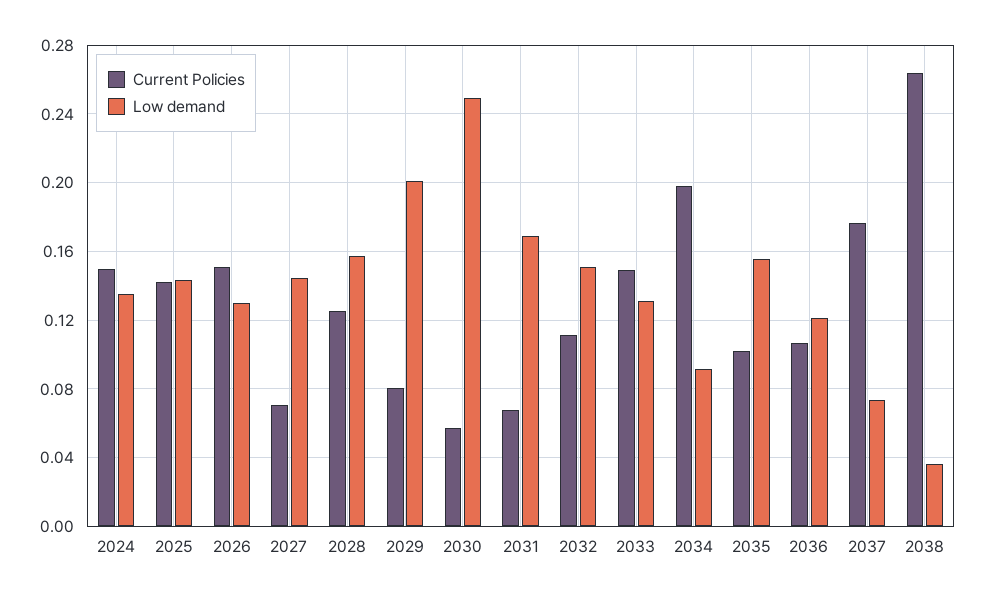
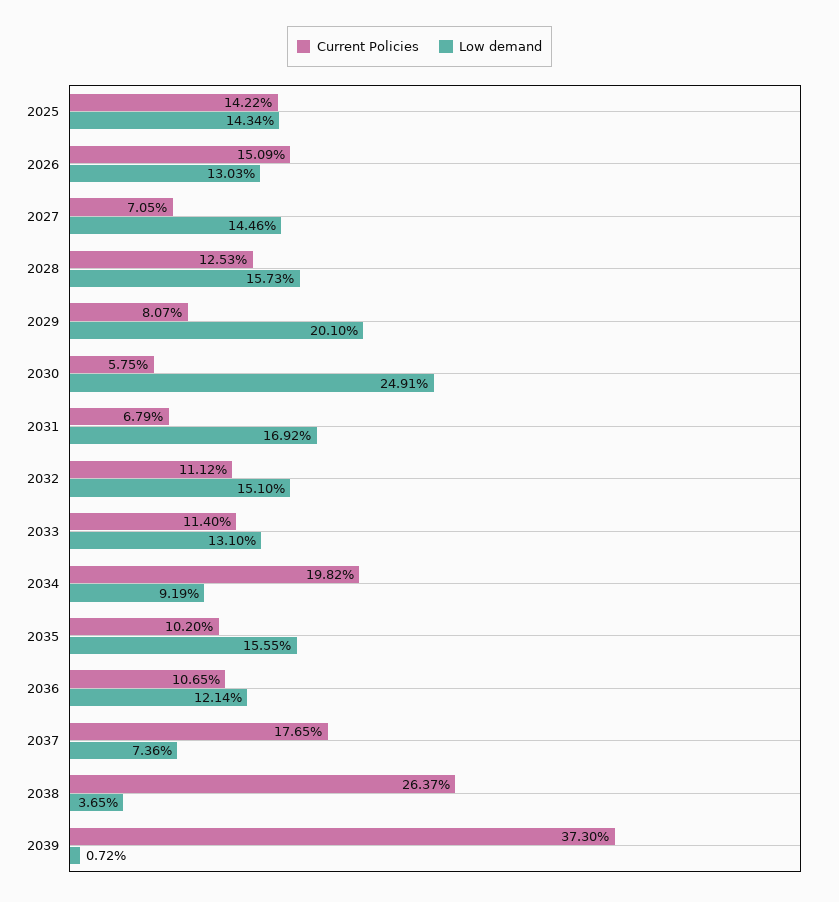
Current Policies, 2024: 0.15 -> none
Low demand, 2024: 0.135 -> none
Current Policies, 2033: 0.15 -> 0.114
Current Policies, 2039: none -> 0.373
Low demand, 2039: none -> 0.0072

